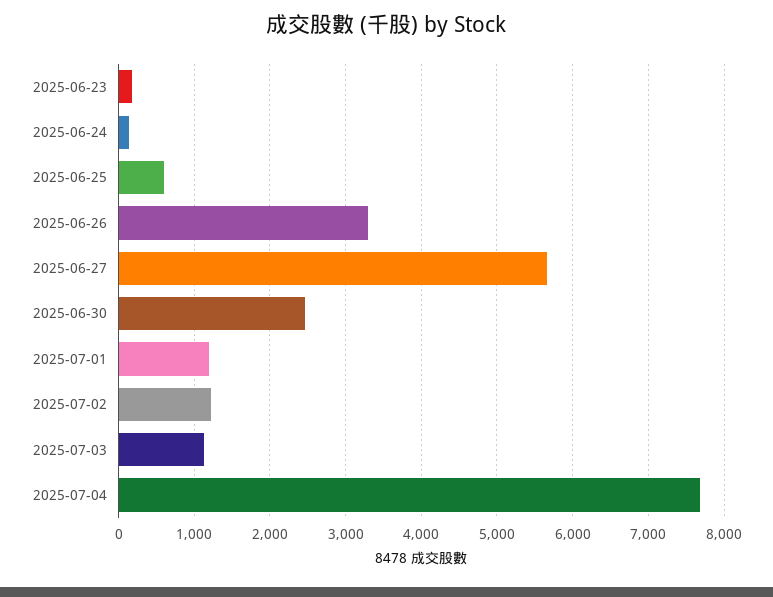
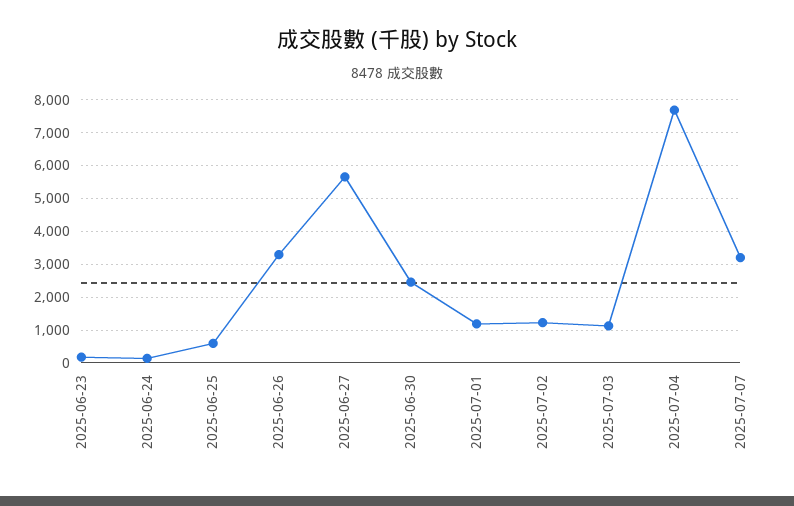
2025-07-07: none -> 3200

